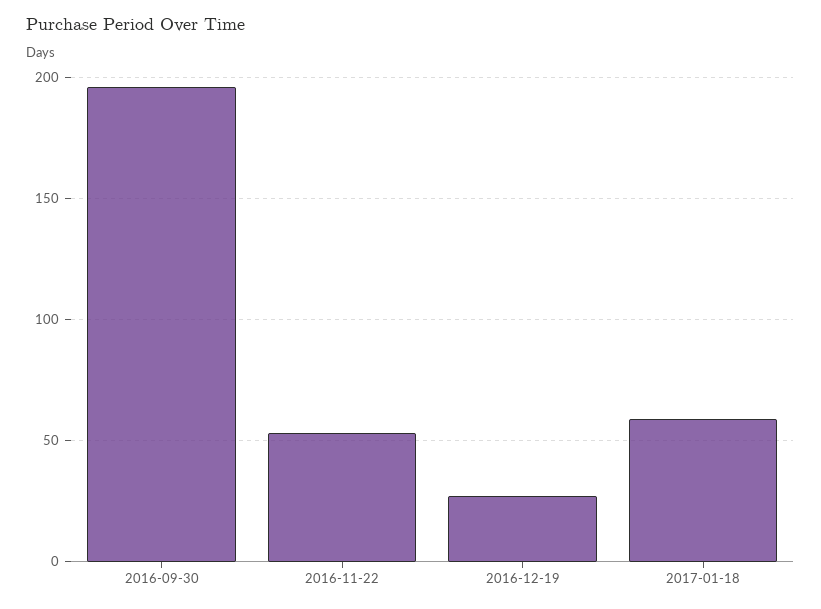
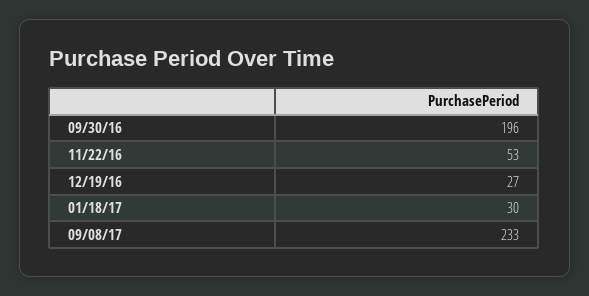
2017-01-18: 60 -> 30
09/08/17: none -> 233

